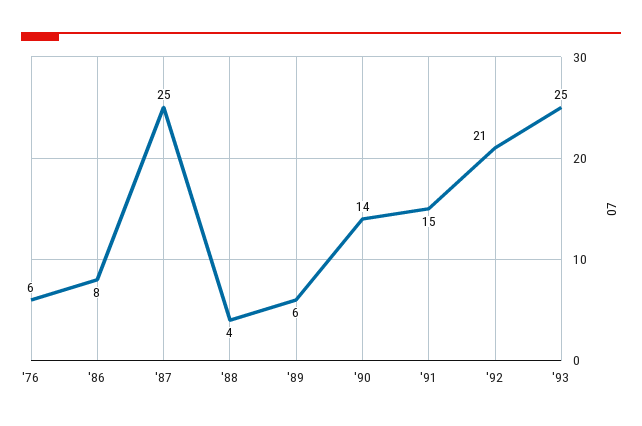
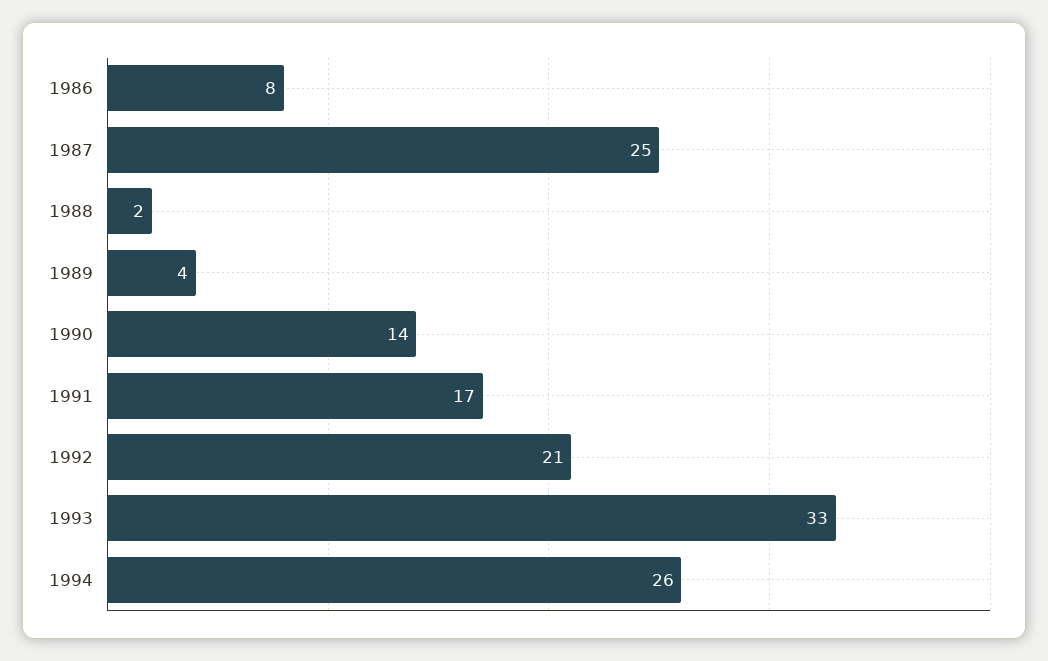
'76: 6 -> none
'88: 4 -> 2
'89: 6 -> 4
'91: 15 -> 17
'93: 25 -> 33
1994: none -> 26

